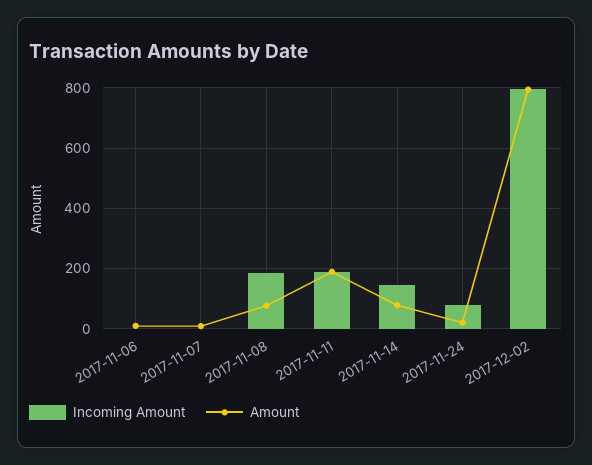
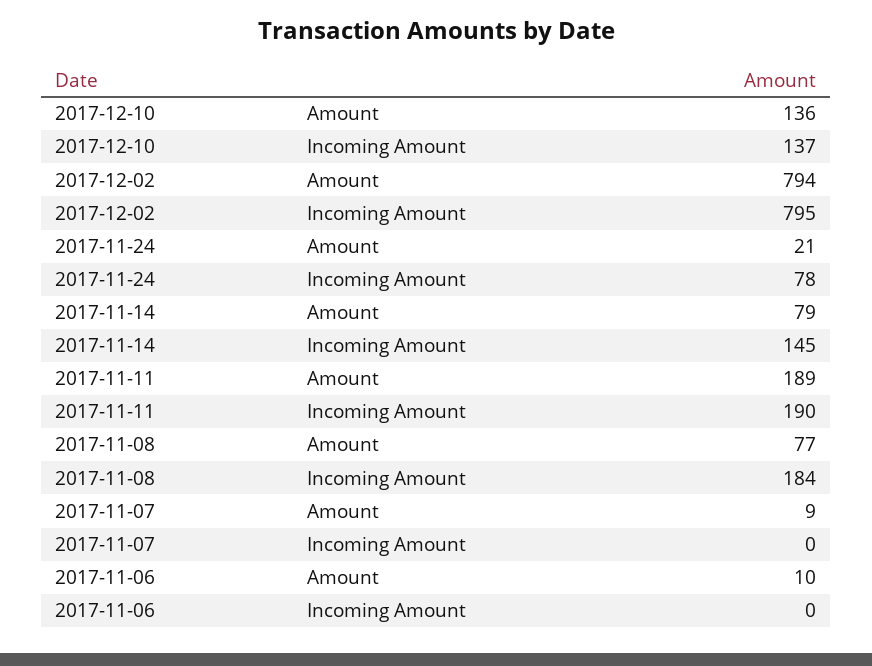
Amount, 2017-12-10: none -> 136
Incoming Amount, 2017-12-10: none -> 137

